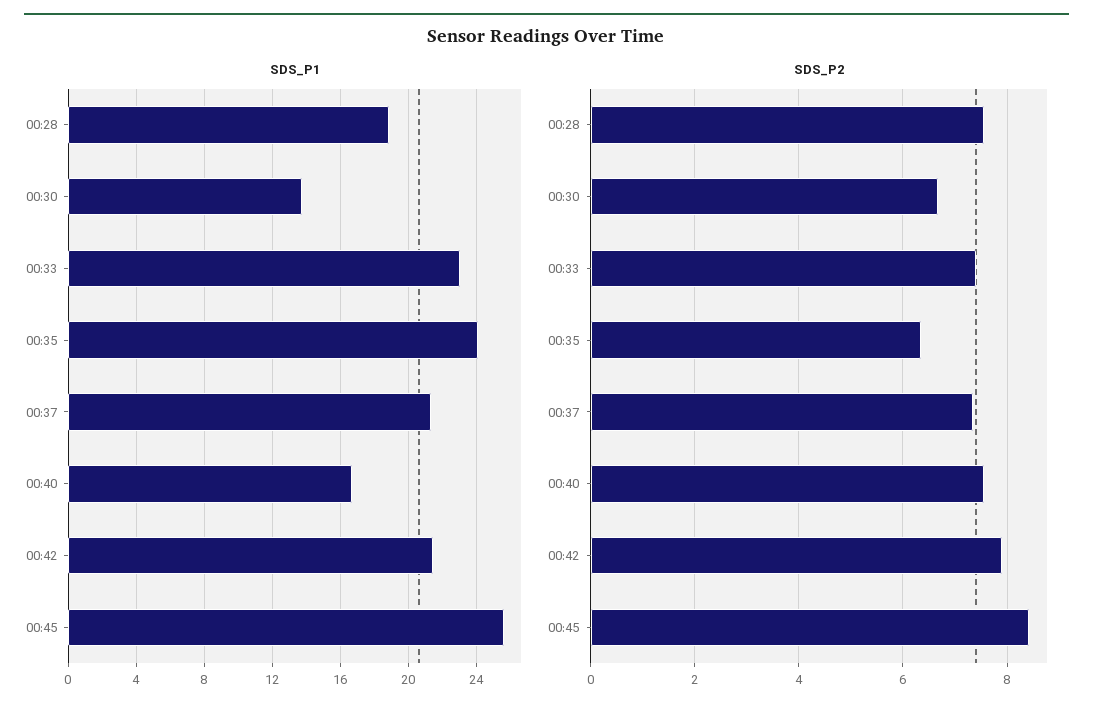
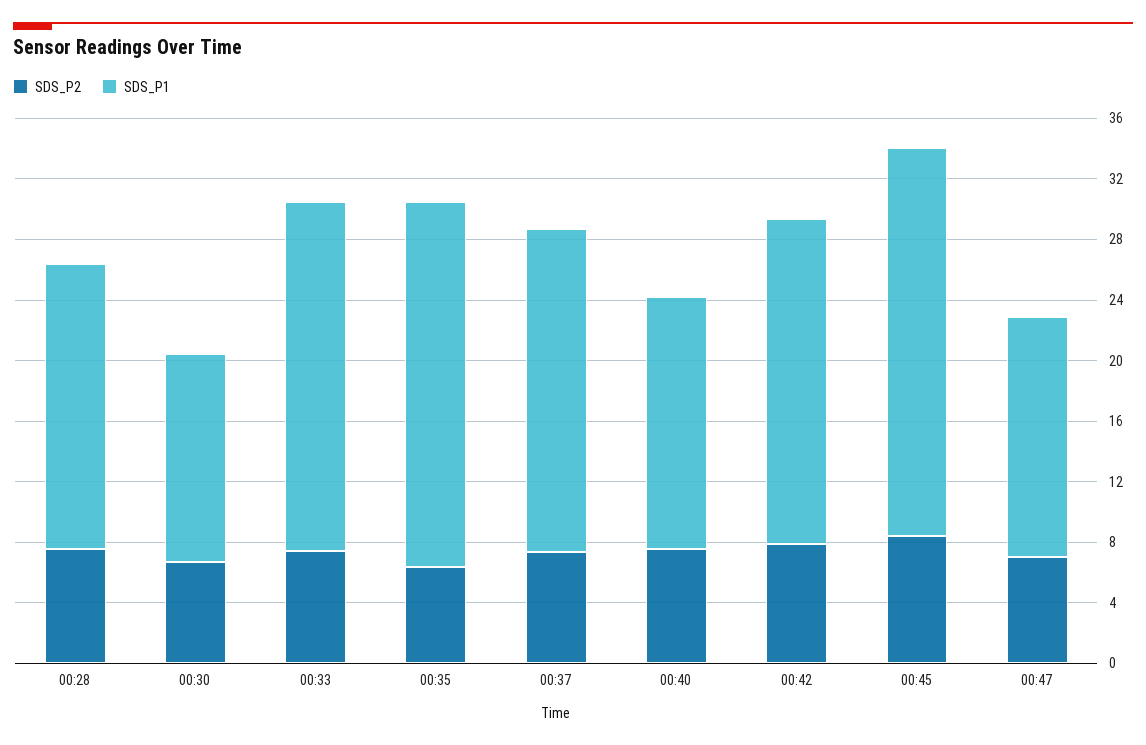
SDS_P2, 00:47: none -> 7
SDS_P1, 00:47: none -> 16

